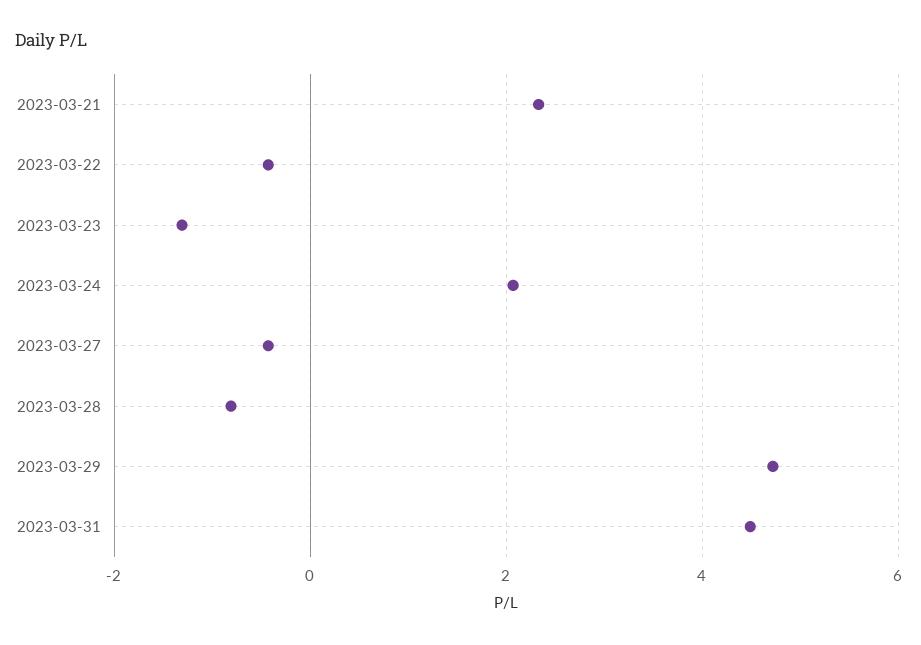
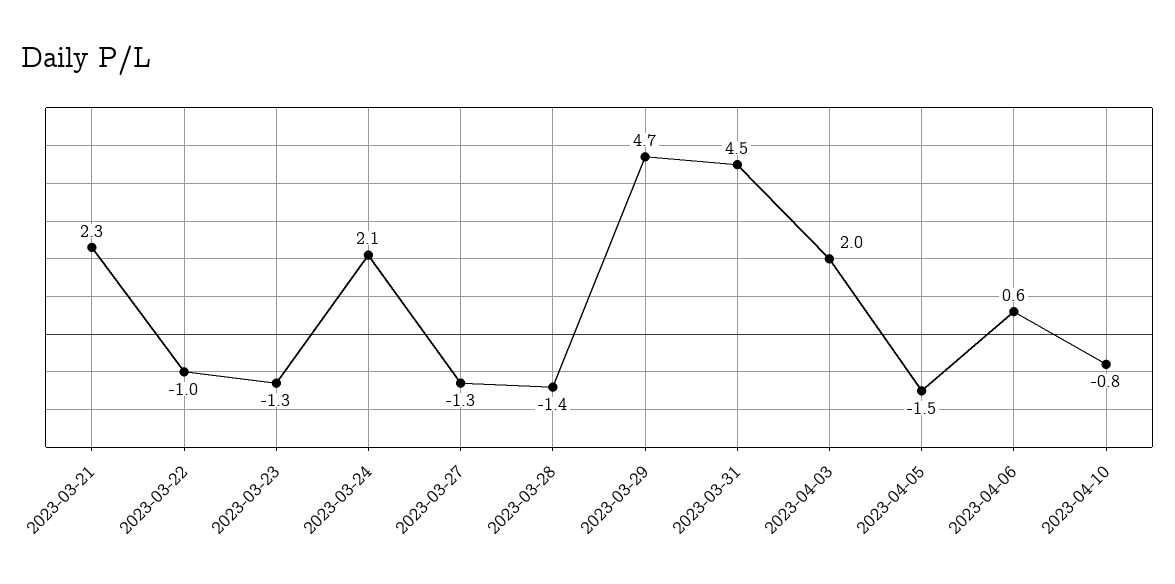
2023-03-22: -0.4 -> -1
2023-03-27: -0.4 -> -1.3
2023-03-28: -0.8 -> -1.4
2023-04-03: none -> 2
2023-04-05: none -> -1.5
2023-04-06: none -> 0.6
2023-04-10: none -> -0.8

